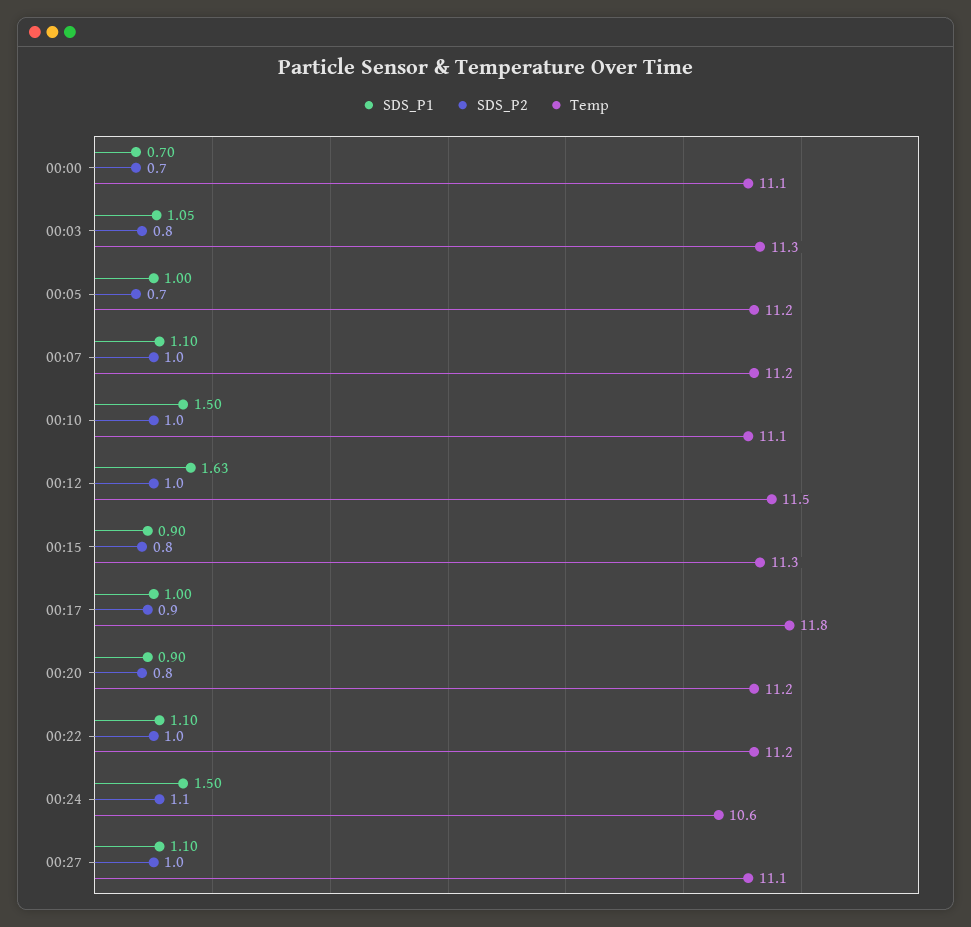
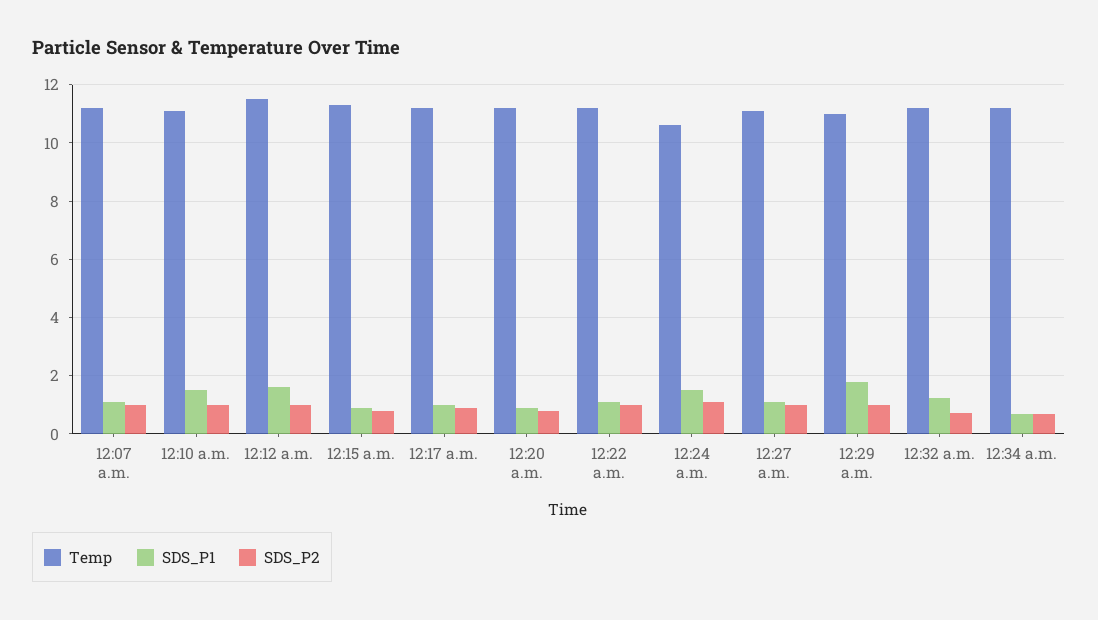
SDS_P1, 00:00: 0.7 -> none
SDS_P2, 00:00: 0.7 -> none
Temp, 00:00: 11.1 -> none
SDS_P1, 00:03: 1.05 -> none
SDS_P2, 00:03: 0.8 -> none
Temp, 00:03: 11.3 -> none
SDS_P1, 00:05: 1 -> none
SDS_P2, 00:05: 0.7 -> none
Temp, 00:05: 11.2 -> none
Temp, 00:17: 11.8 -> 11.25
Temp, 12:29 a.m.: none -> 11
SDS_P1, 12:29 a.m.: none -> 1.75
SDS_P2, 12:29 a.m.: none -> 1
Temp, 12:32 a.m.: none -> 11.25
SDS_P1, 12:32 a.m.: none -> 1.25
SDS_P2, 12:32 a.m.: none -> 0.75
Temp, 12:34 a.m.: none -> 11.25
SDS_P1, 12:34 a.m.: none -> 0.75
SDS_P2, 12:34 a.m.: none -> 0.75

